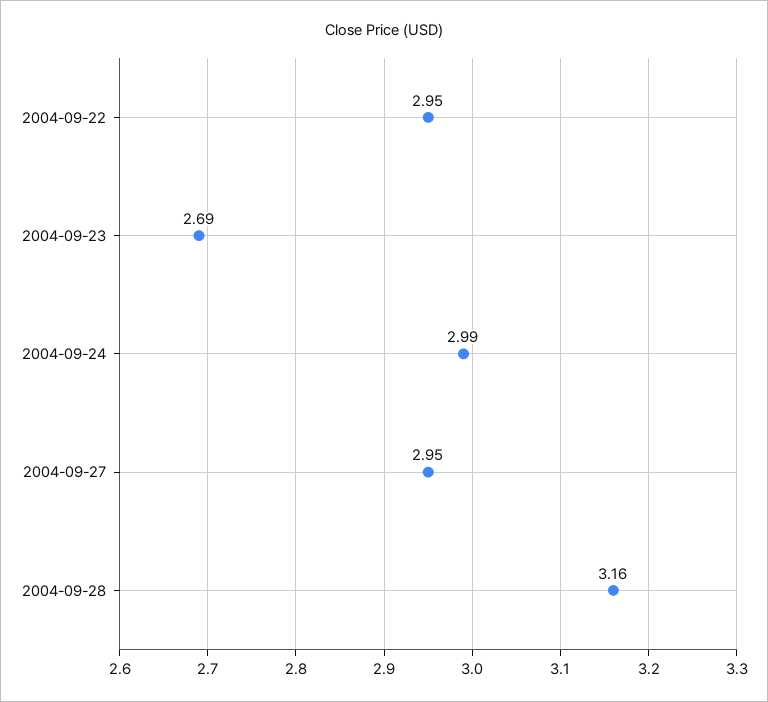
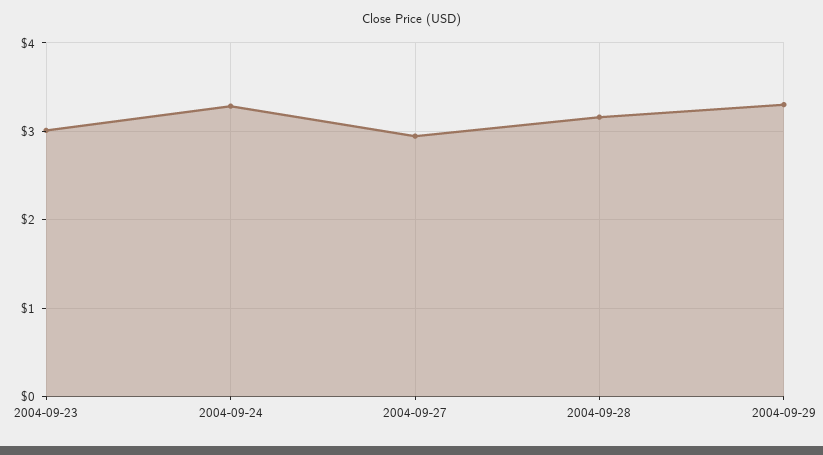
2004-09-22: 2.95 -> none
2004-09-23: 2.69 -> 3
2004-09-24: 2.99 -> 3.3
2004-09-29: none -> 3.3

